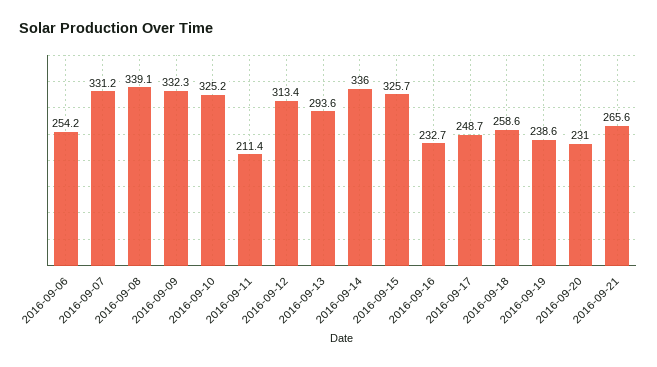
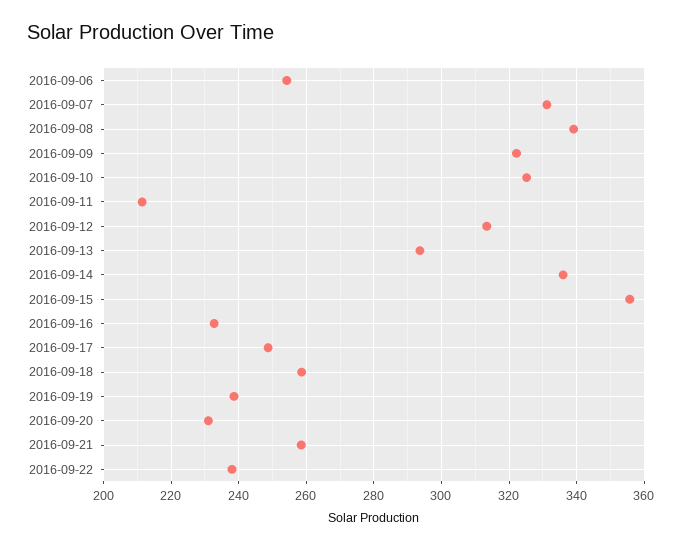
2016-09-09: 332.3 -> 322
2016-09-15: 325.7 -> 356
2016-09-21: 265.6 -> 258
2016-09-22: none -> 238

